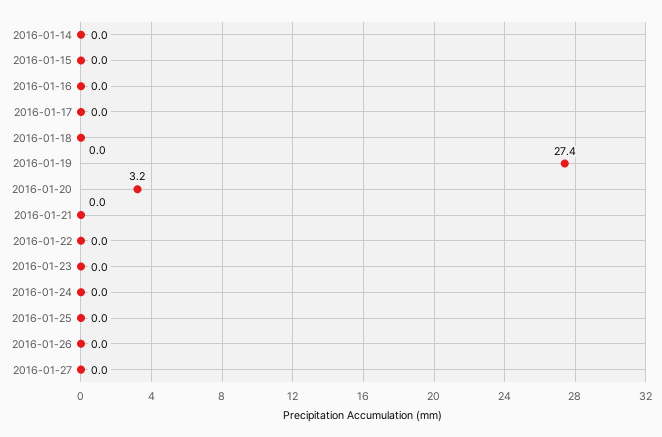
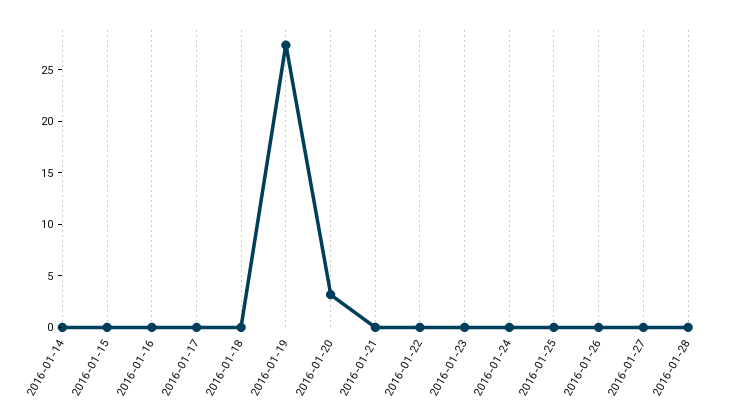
2016-01-28: none -> 0

